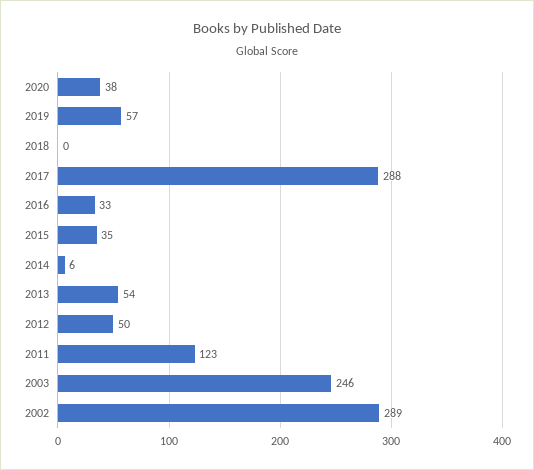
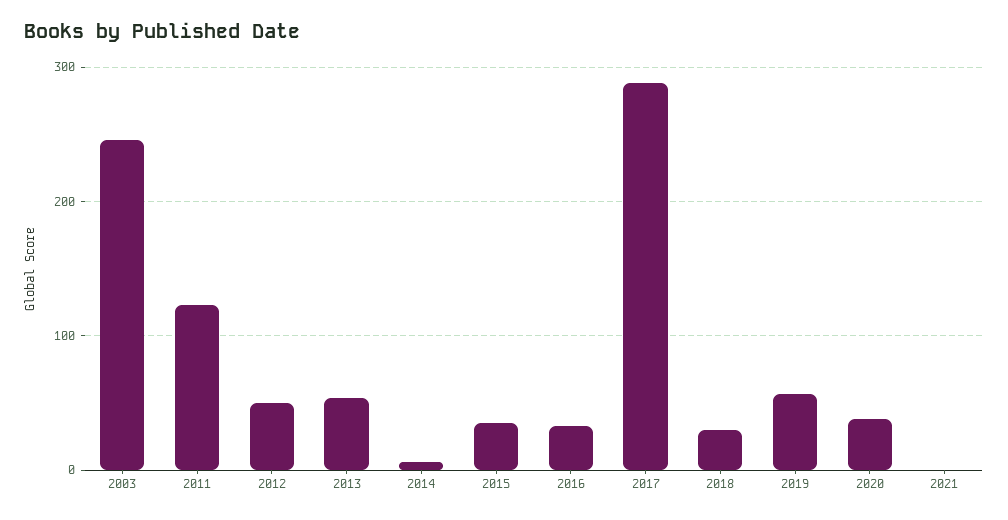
2018: 0 -> 30
2002: 289 -> none
2021: none -> 0

